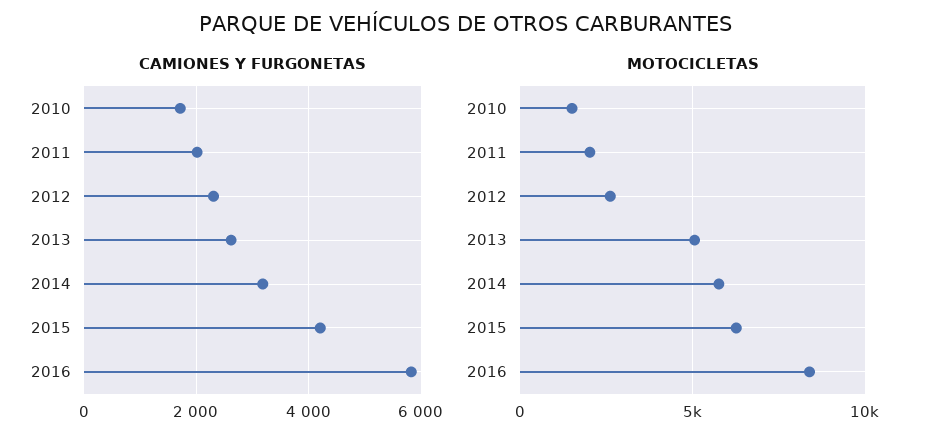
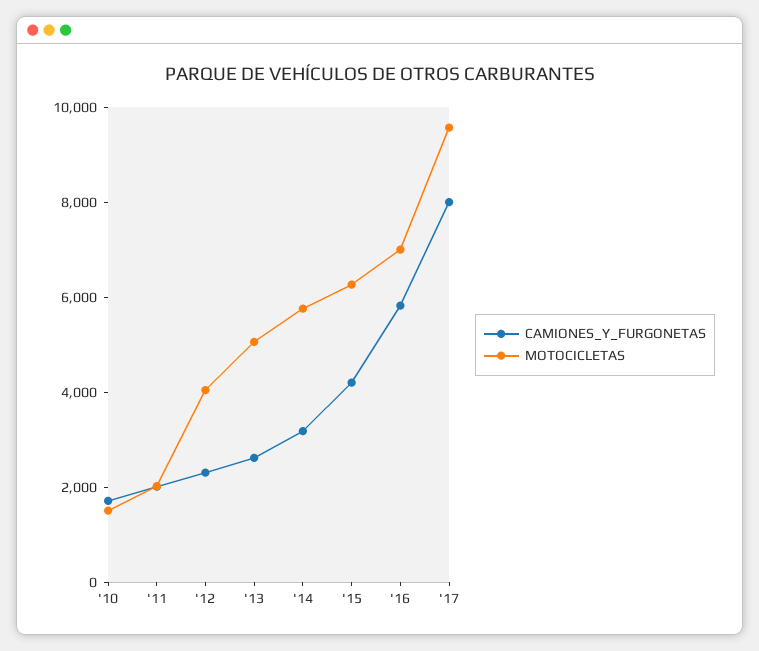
MOTOCICLETAS, 2012: 2500 -> 4000
MOTOCICLETAS, 2016: 8500 -> 7000
CAMIONES Y FURGONETAS, '17: none -> 8000
MOTOCICLETAS, '17: none -> 9500

